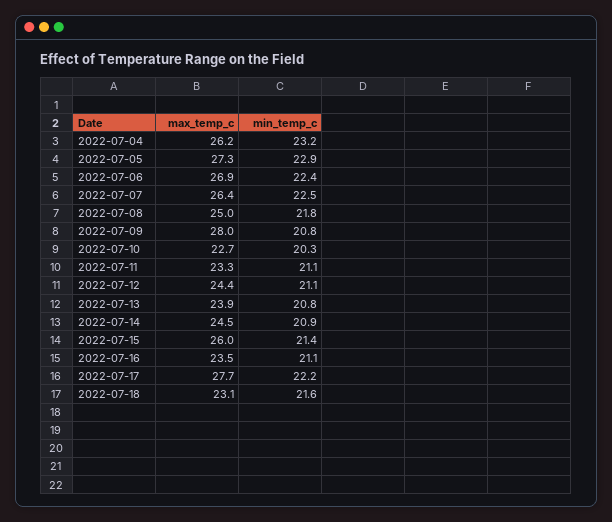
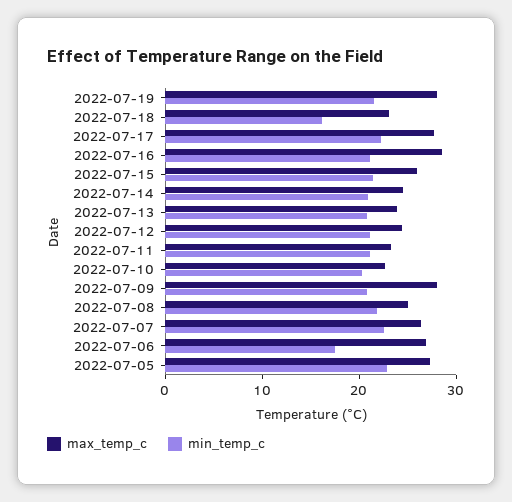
max_temp_c, 2022-07-04: 26.2 -> none
min_temp_c, 2022-07-04: 23.2 -> none
min_temp_c, 2022-07-06: 22.4 -> 18
max_temp_c, 2022-07-16: 23.5 -> 28
min_temp_c, 2022-07-18: 21.6 -> 16
max_temp_c, 2022-07-19: none -> 28
min_temp_c, 2022-07-19: none -> 22

